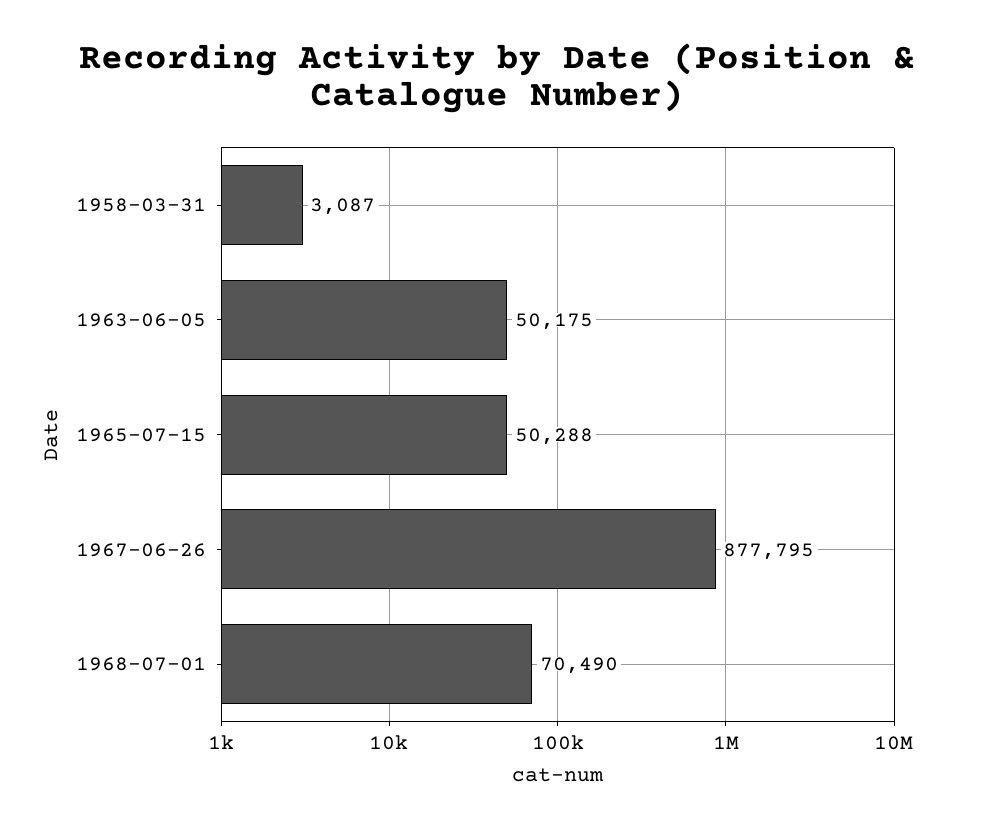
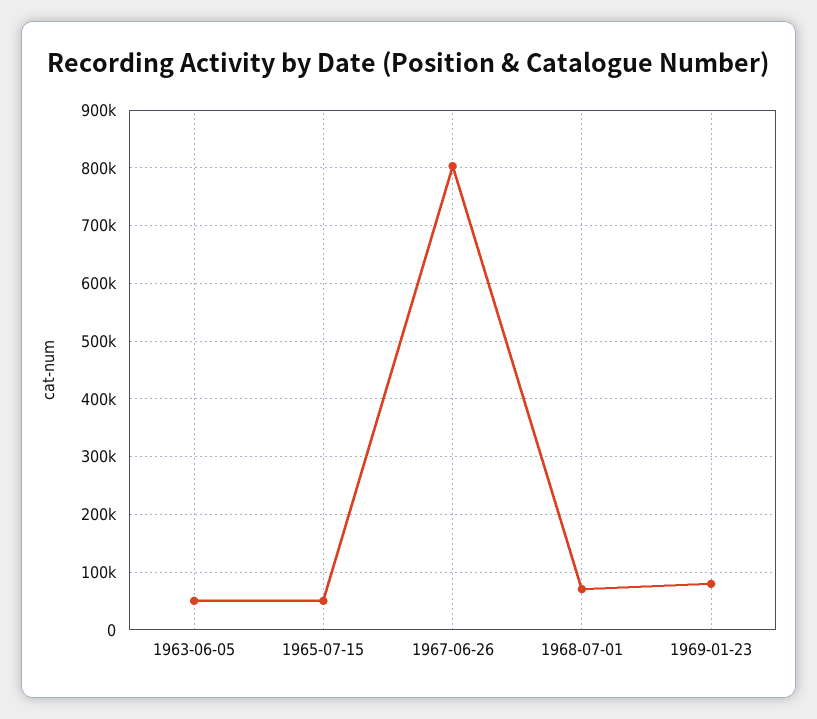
1958-03-31: 3087 -> none
1967-06-26: 877795 -> 800000
1969-01-23: none -> 80000

